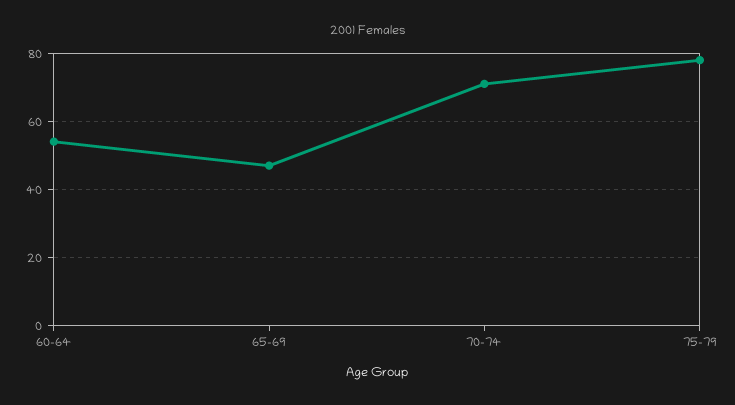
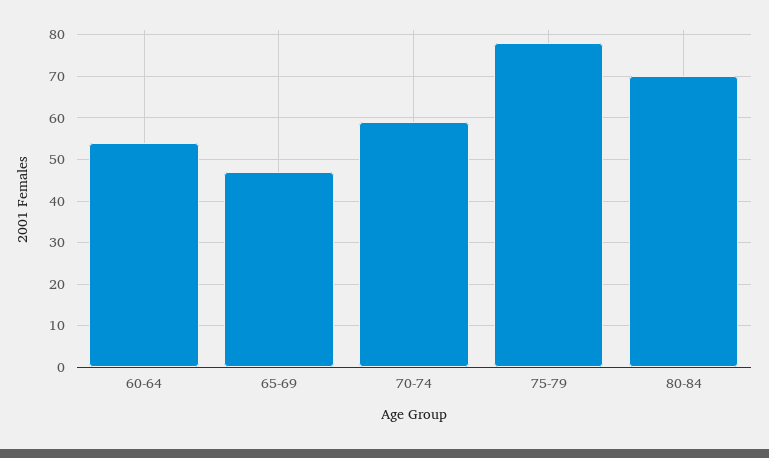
70-74: 70 -> 60
80-84: none -> 70

